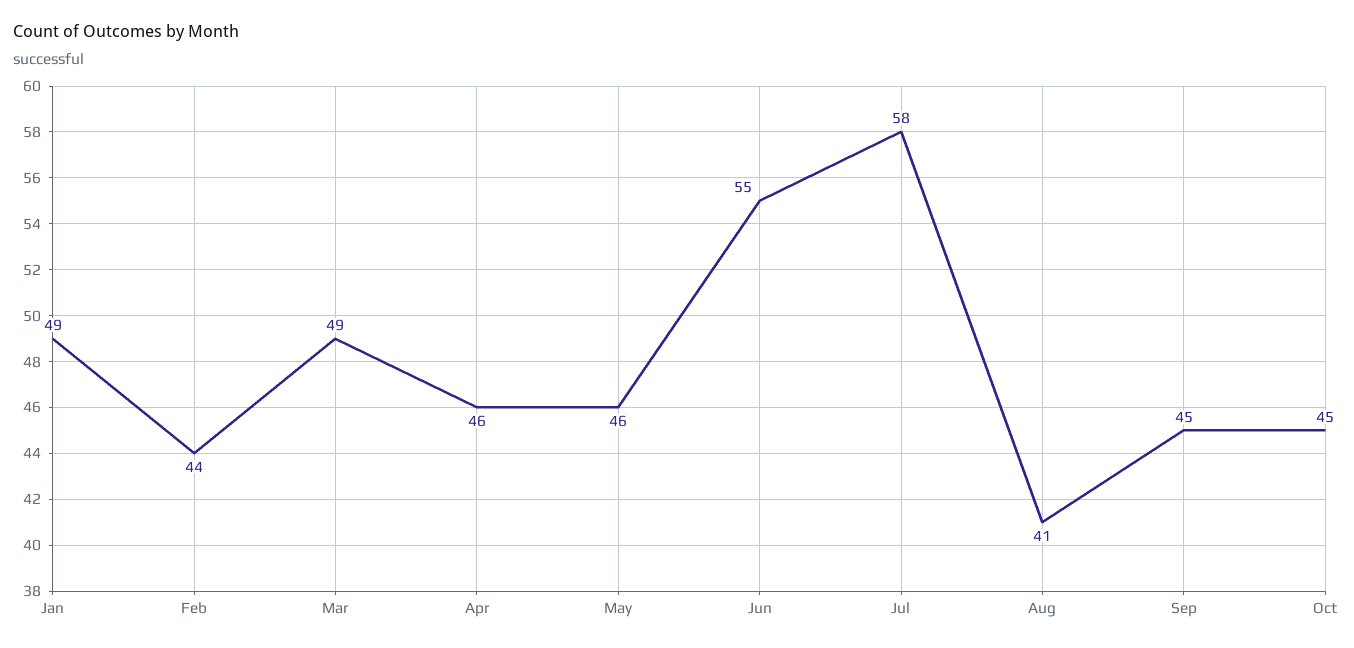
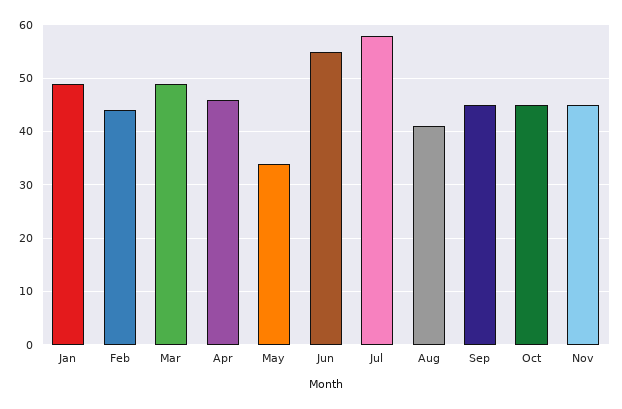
May: 46 -> 35
Nov: none -> 45

